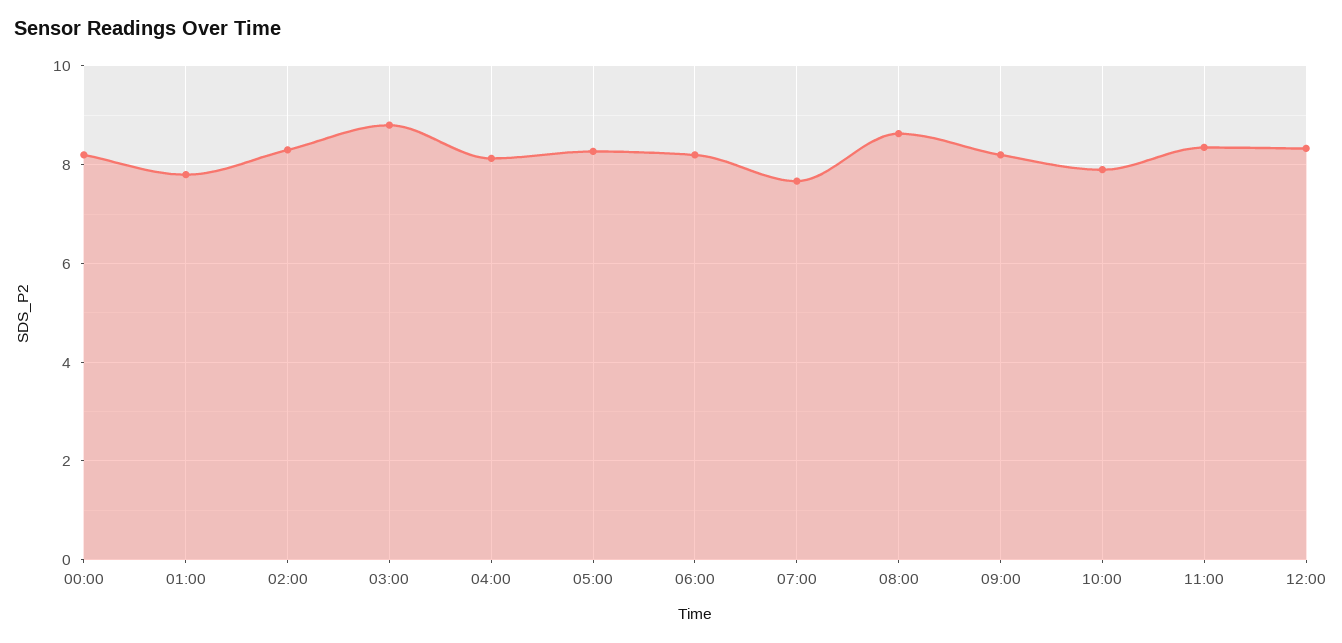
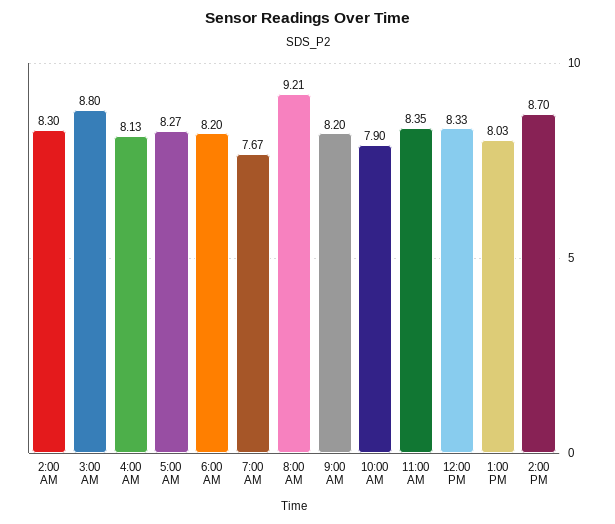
00:00: 8.2 -> none
01:00: 7.8 -> none
08:00: 8.6 -> 9.21
1:00 PM: none -> 8.03
2:00 PM: none -> 8.7

